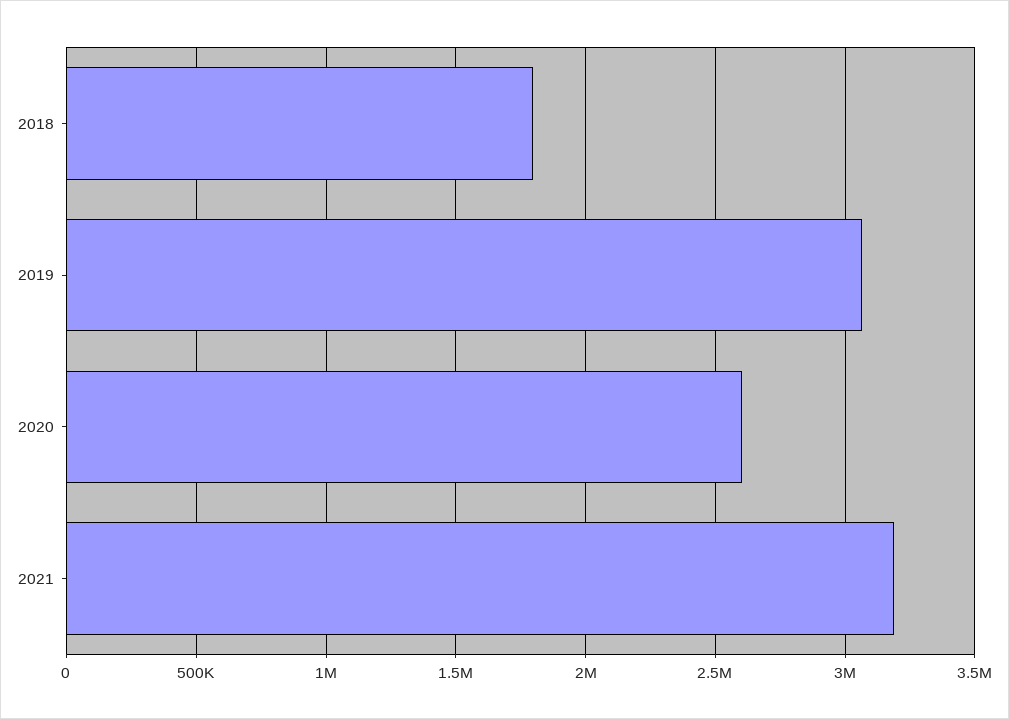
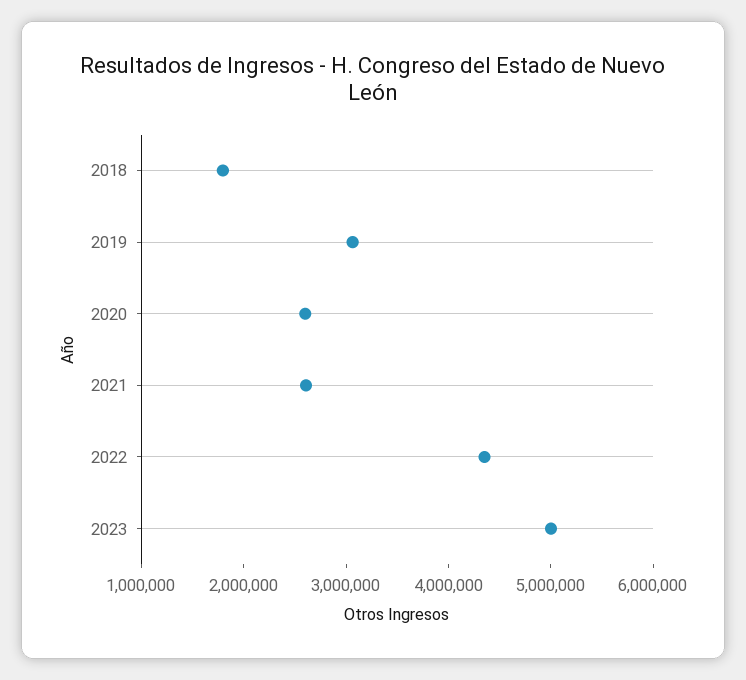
2021: 3200000 -> 2600000
2022: none -> 4400000
2023: none -> 5000000

